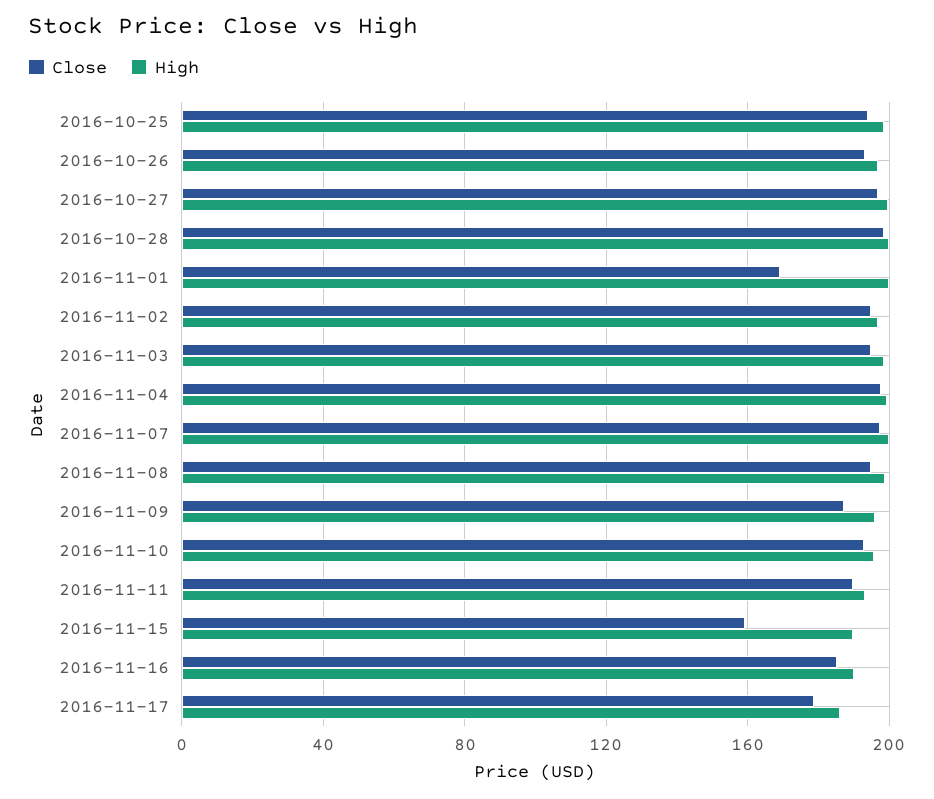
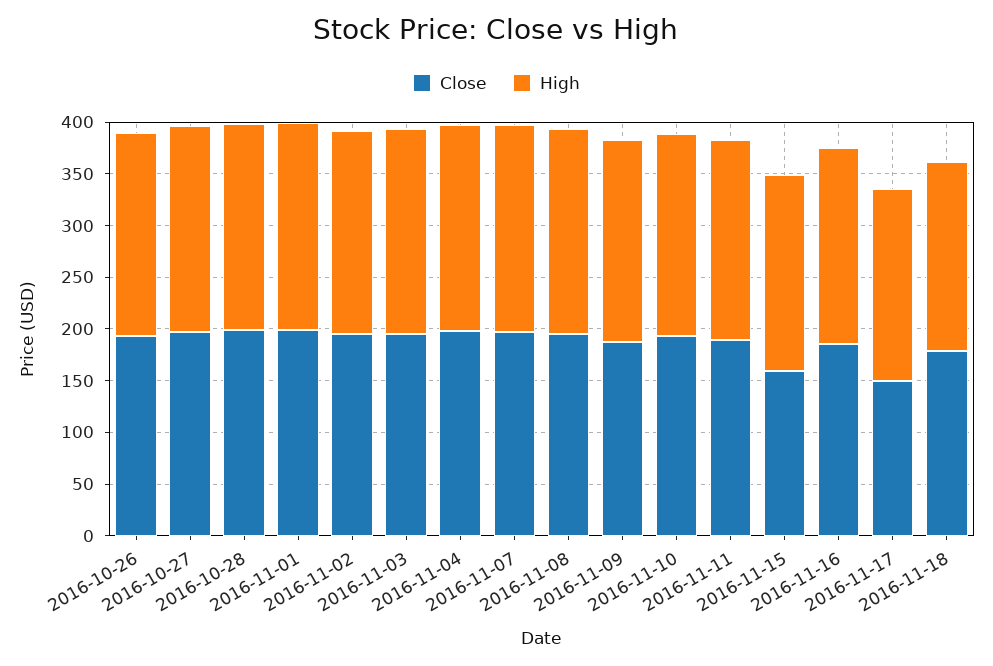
Close, 2016-10-25: 195 -> none
High, 2016-10-25: 200 -> none
Close, 2016-11-01: 170 -> 200
Close, 2016-11-17: 180 -> 150
Close, 2016-11-18: none -> 180
High, 2016-11-18: none -> 180

